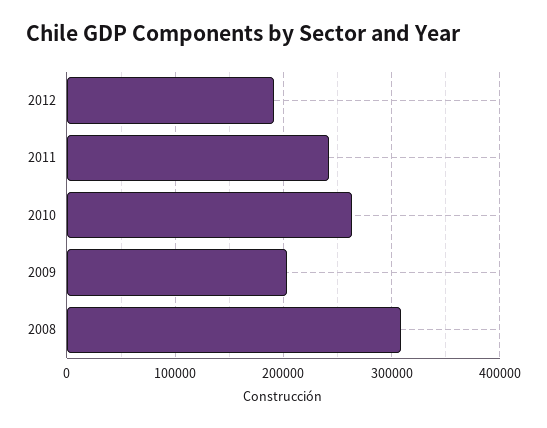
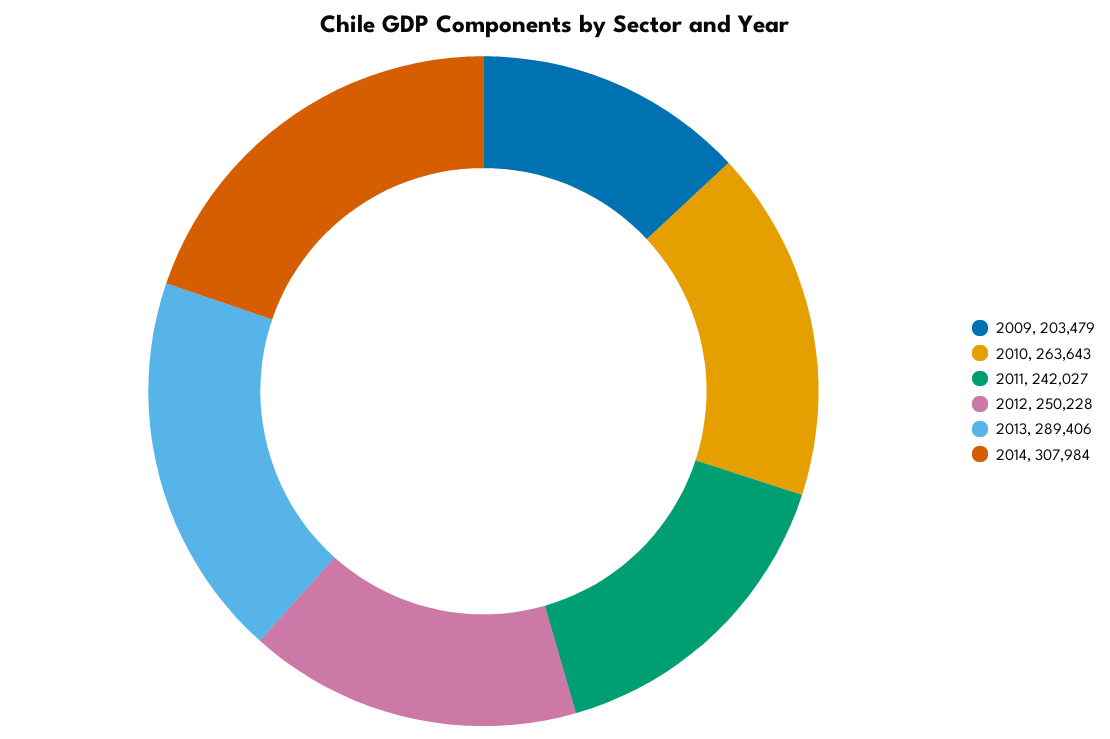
2012: 190000 -> 250228
2008: 310000 -> none
2013: none -> 289406
2014: none -> 307984

